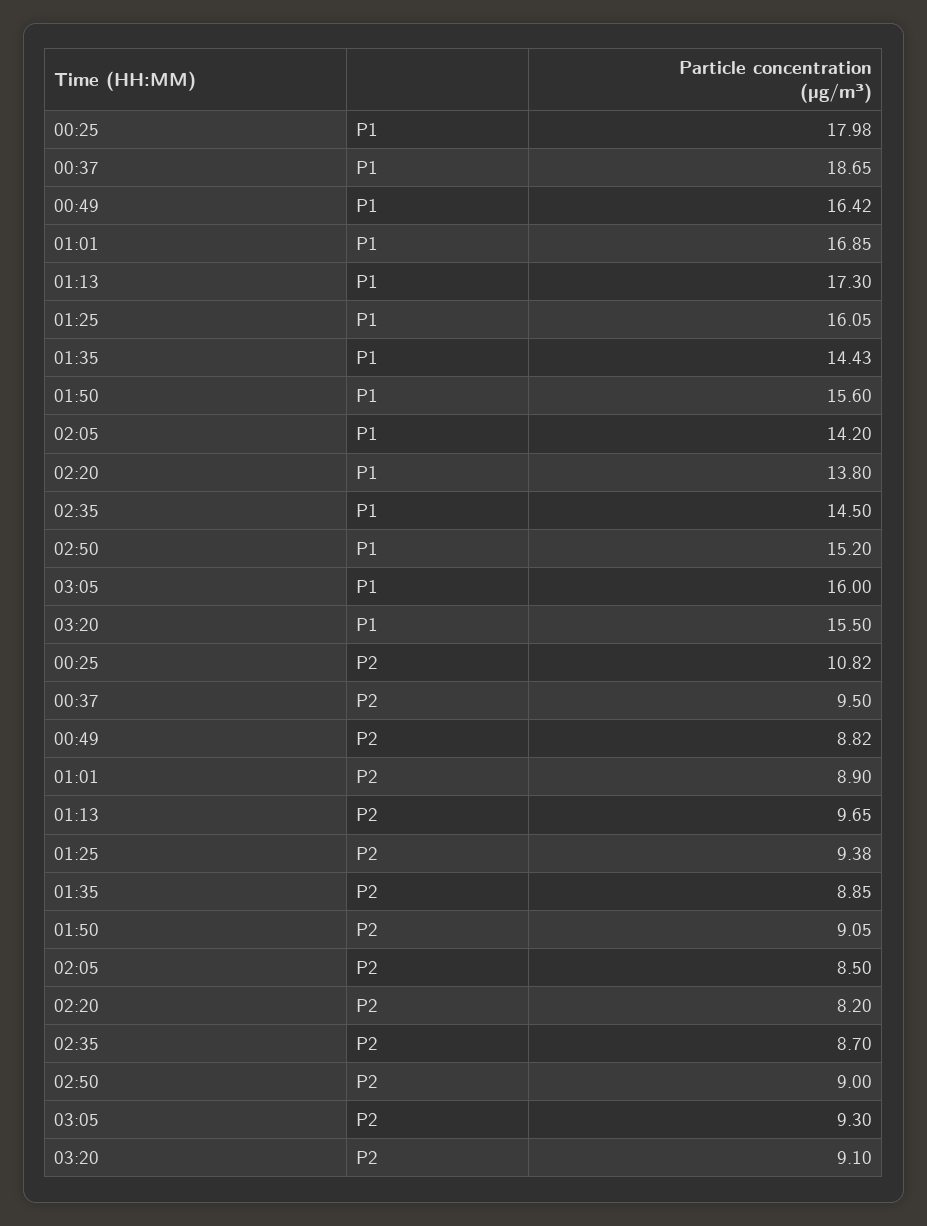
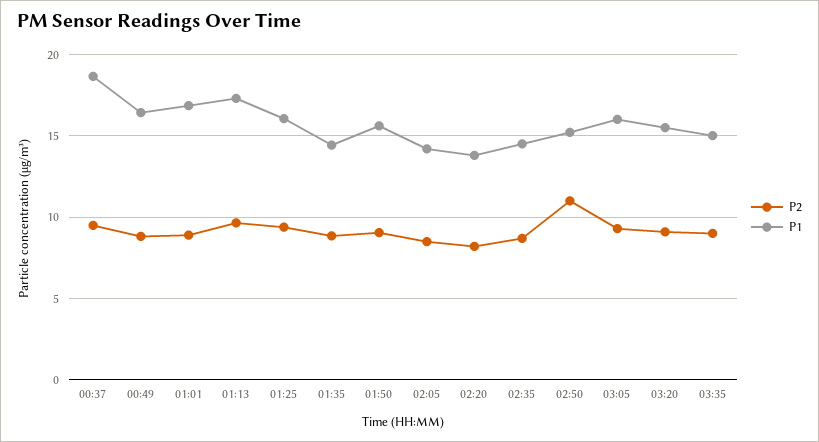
P1, 00:25: 17.98 -> none
P2, 00:25: 10.82 -> none
P2, 02:50: 9 -> 11
P2, 03:35: none -> 9
P1, 03:35: none -> 15

